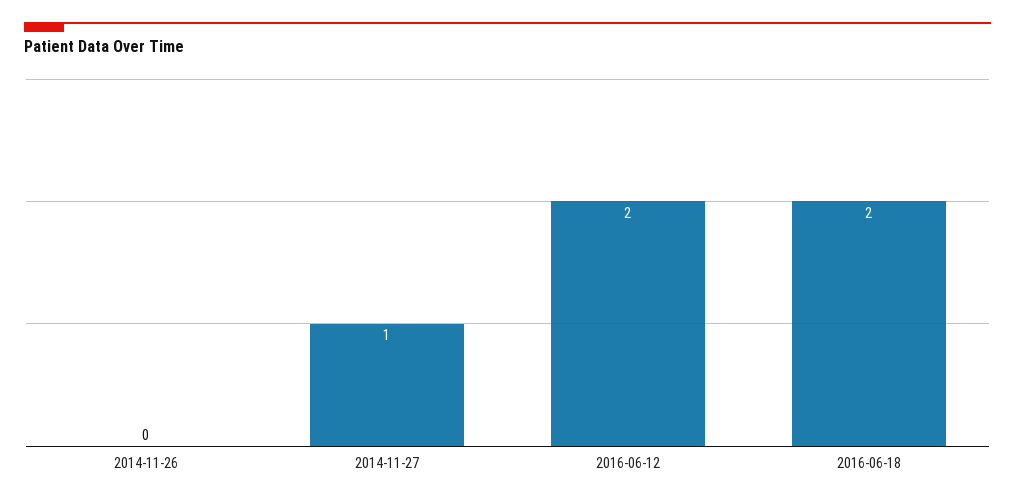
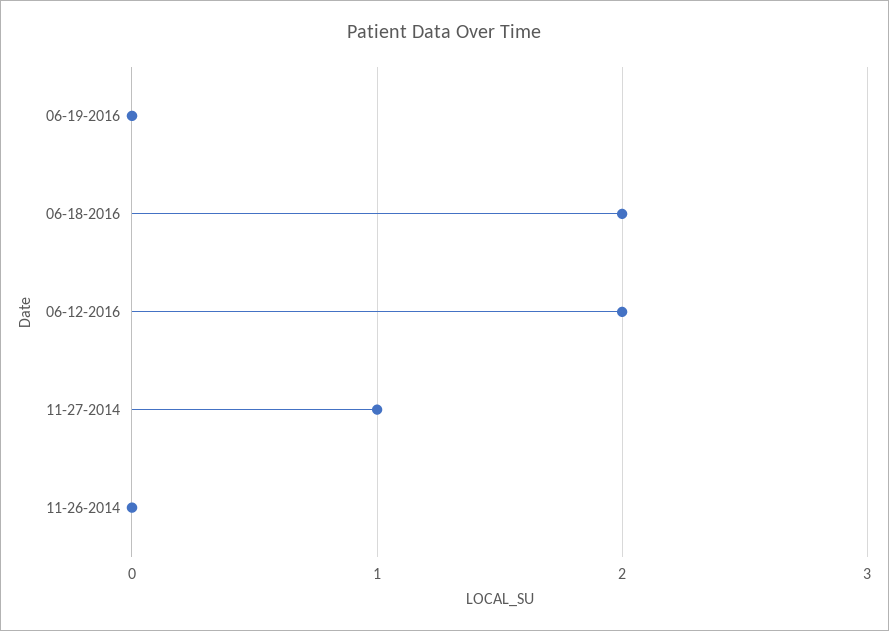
06-19-2016: none -> 0

